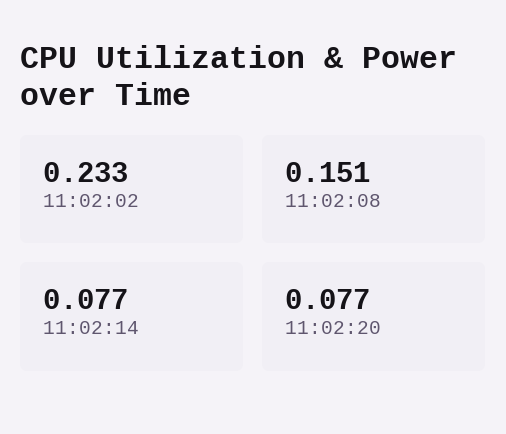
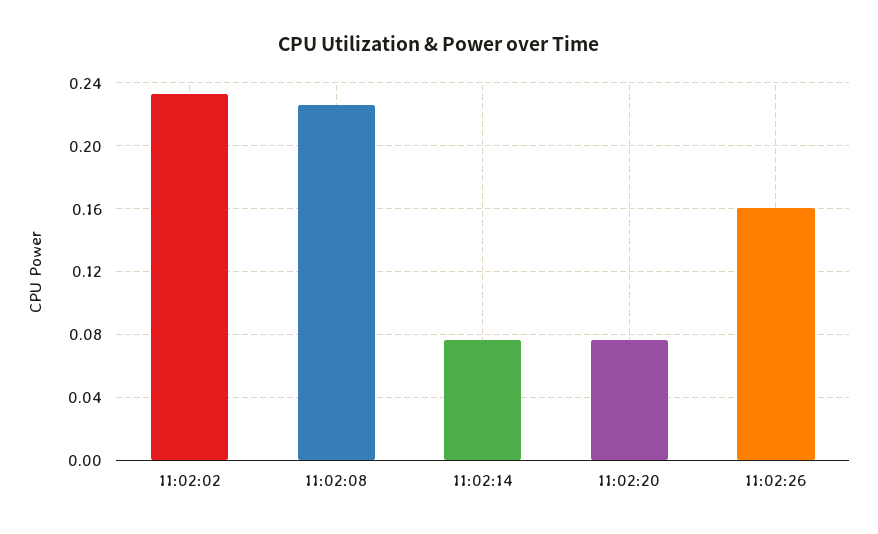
11:02:08: 0.151 -> 0.225
11:02:26: none -> 0.16

